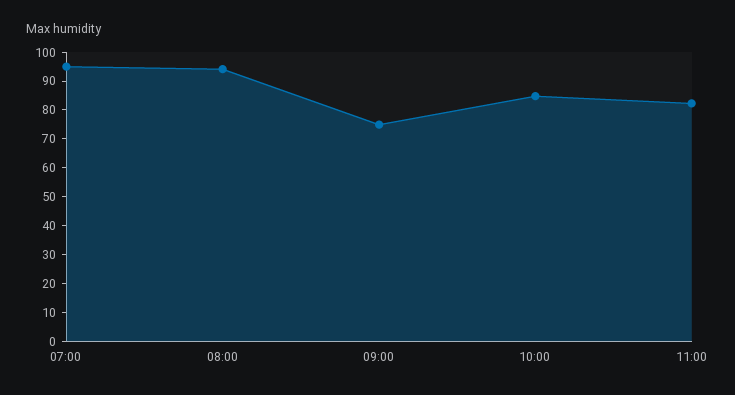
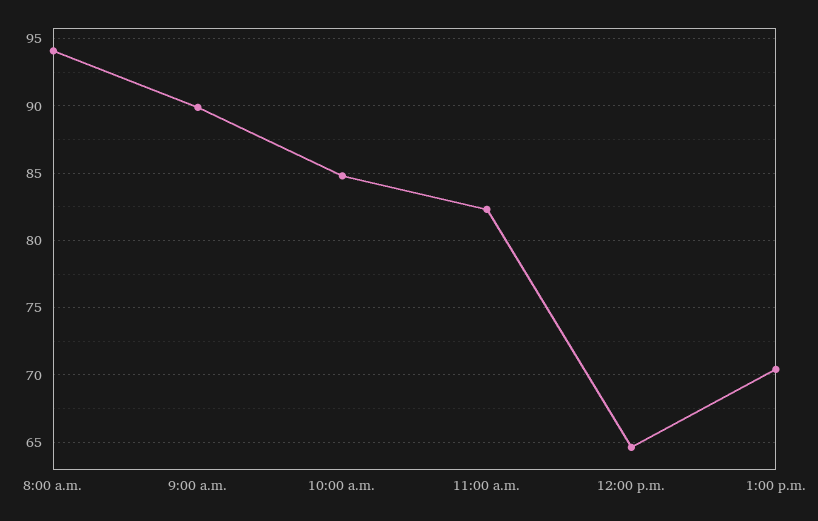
07:00: 95 -> none
09:00: 75 -> 90
12:00 p.m.: none -> 64.5
1:00 p.m.: none -> 70.5

